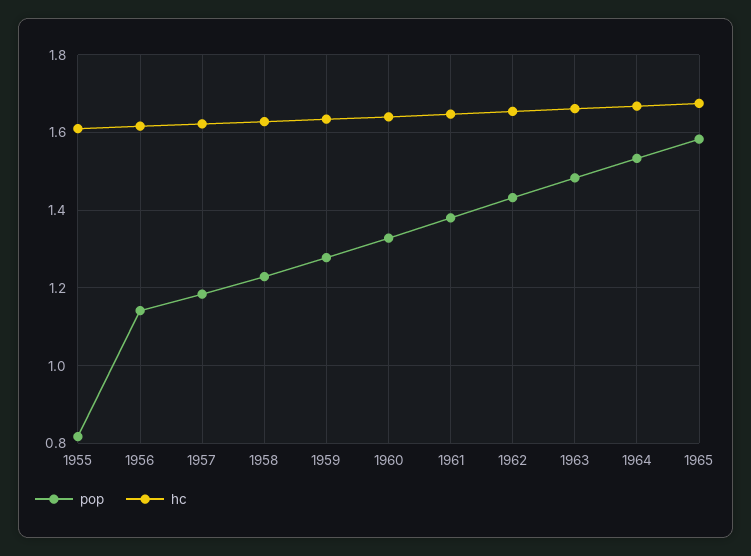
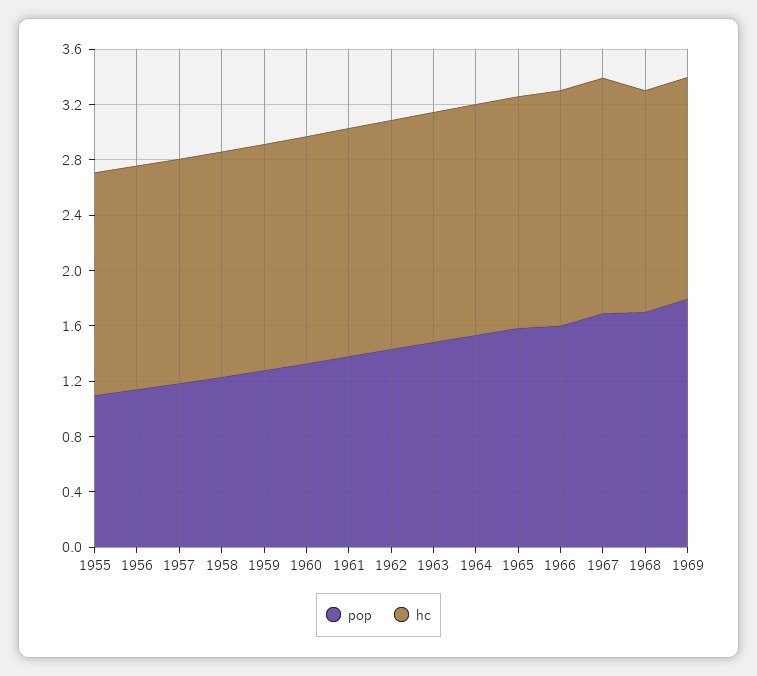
pop, 1955: 0.82 -> 1.1
pop, 1966: none -> 1.6
hc, 1966: none -> 1.7
pop, 1967: none -> 1.7
hc, 1967: none -> 1.7
pop, 1968: none -> 1.7
hc, 1968: none -> 1.6
pop, 1969: none -> 1.8
hc, 1969: none -> 1.6

